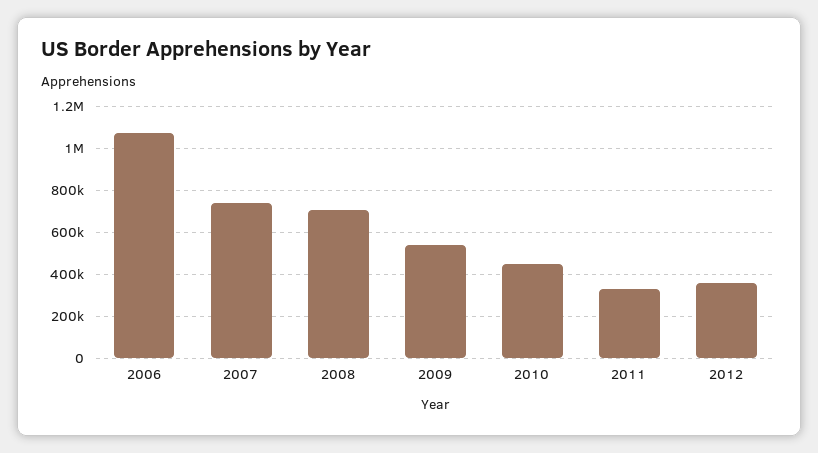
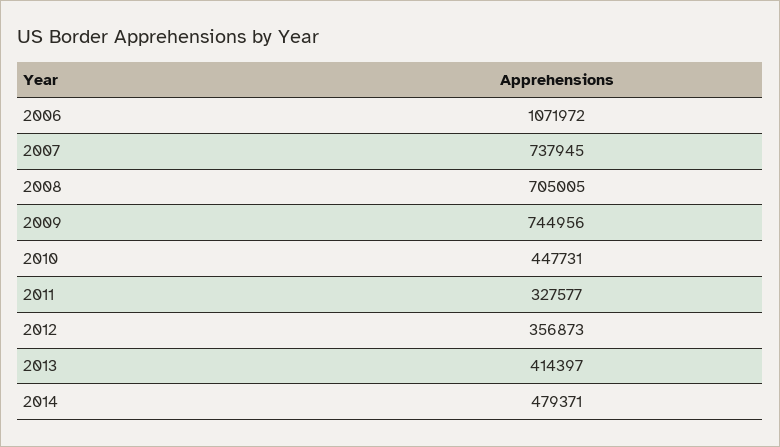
2009: 550000 -> 744956
2013: none -> 414397
2014: none -> 479371

